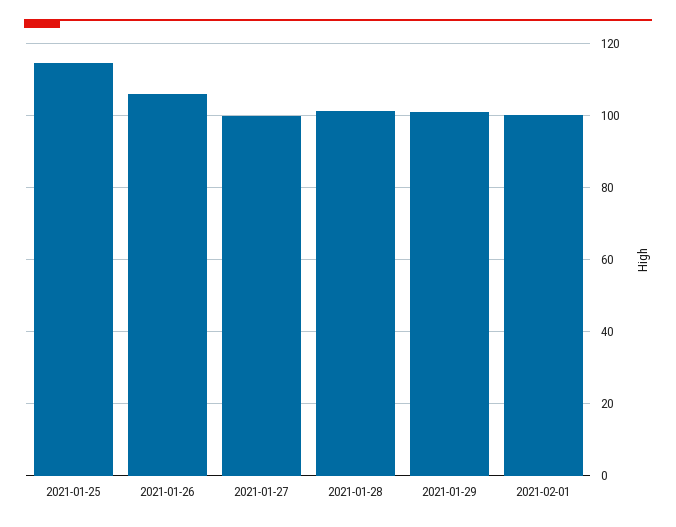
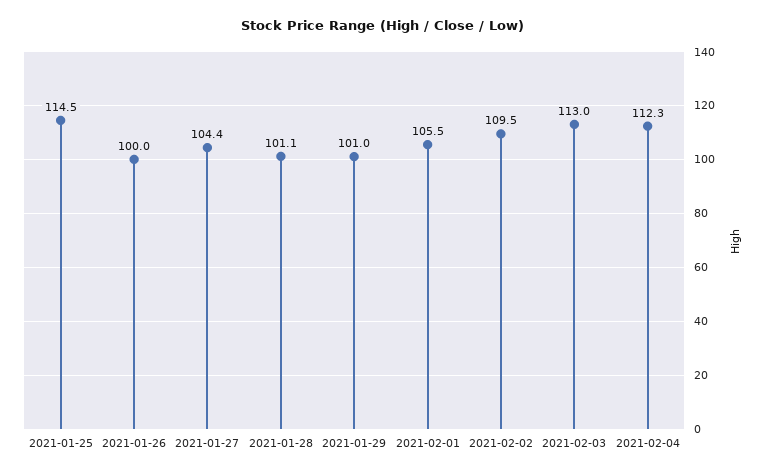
2021-01-26: 106 -> 100
2021-01-27: 100 -> 104.4
2021-02-01: 100 -> 105.5
2021-02-02: none -> 109.5
2021-02-03: none -> 113
2021-02-04: none -> 112.3

